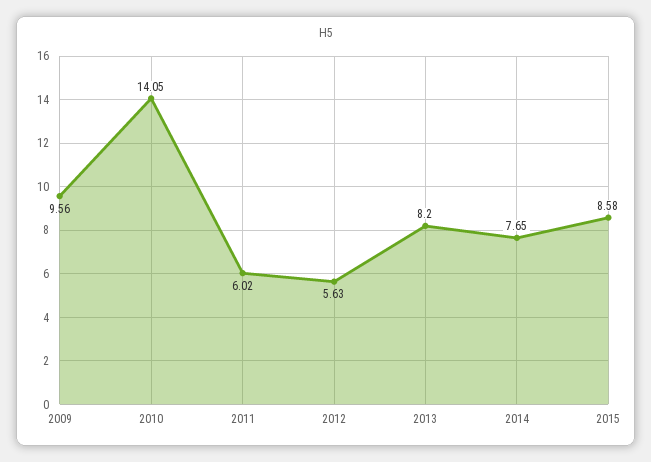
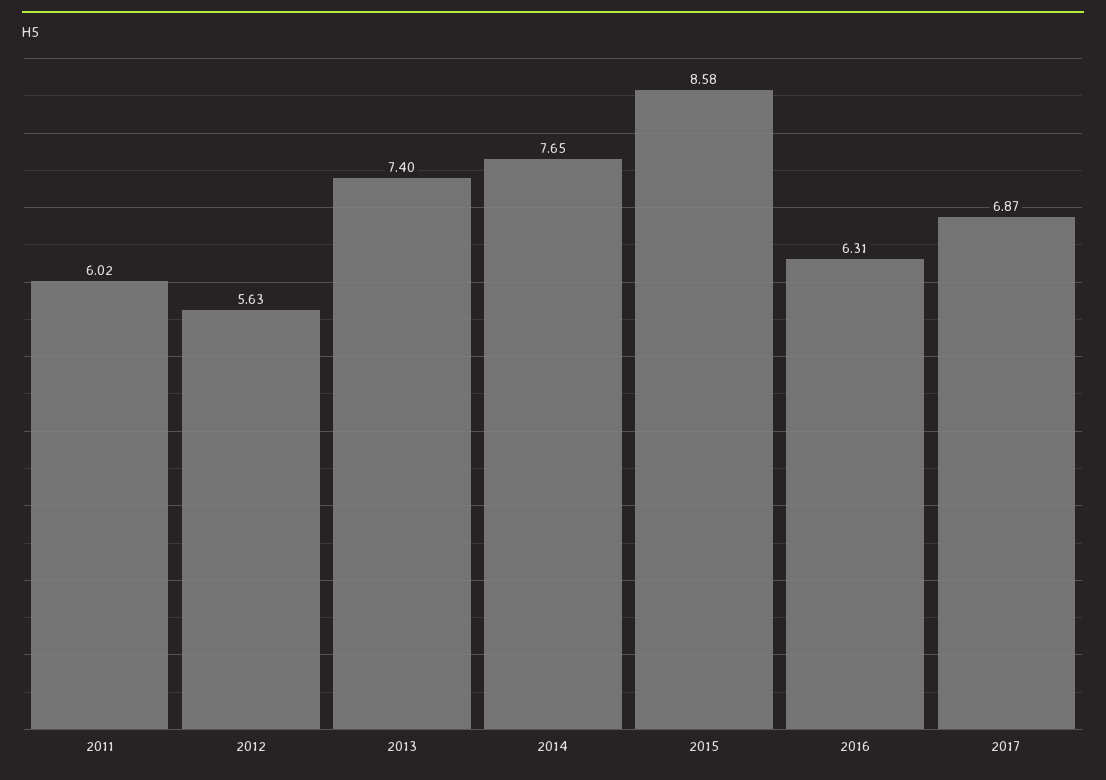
2009: 9.56 -> none
2010: 14.05 -> none
2013: 8.2 -> 7.4
2016: none -> 6.31
2017: none -> 6.87

